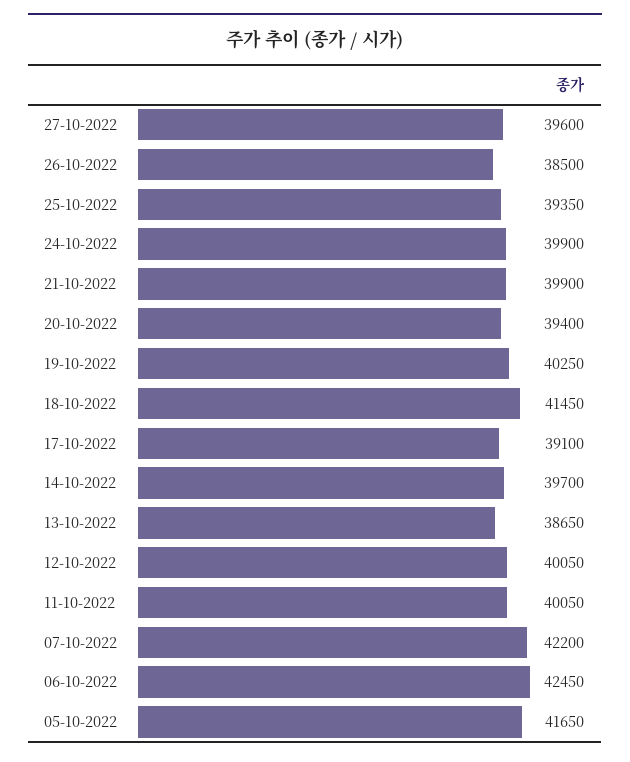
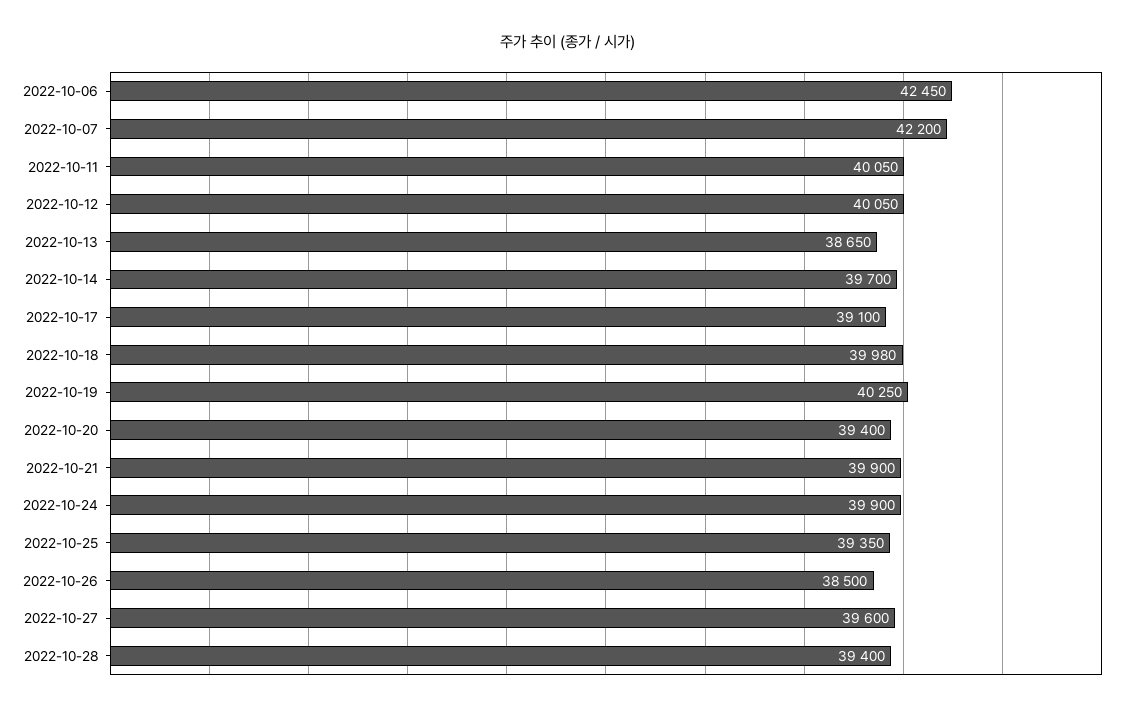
18-10-2022: 41450 -> 39980
05-10-2022: 41650 -> none
2022-10-28: none -> 39400

